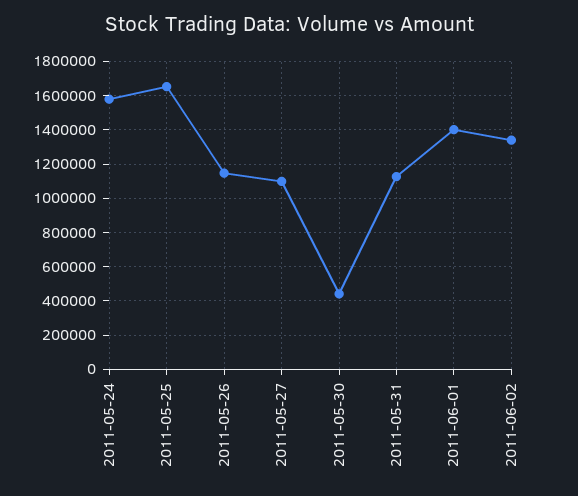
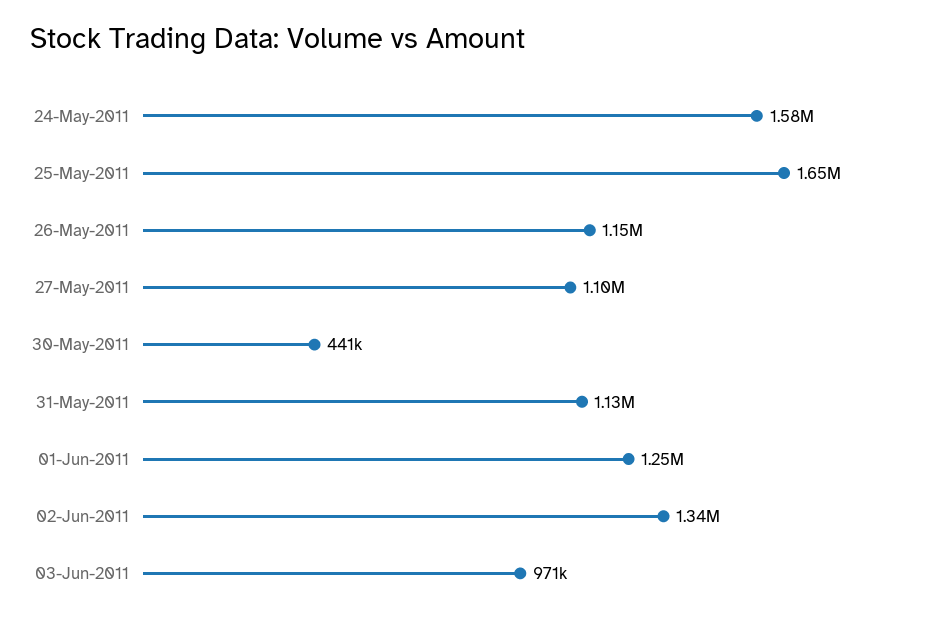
2011-06-01: 1400000 -> 1250000
03-Jun-2011: none -> 971000

